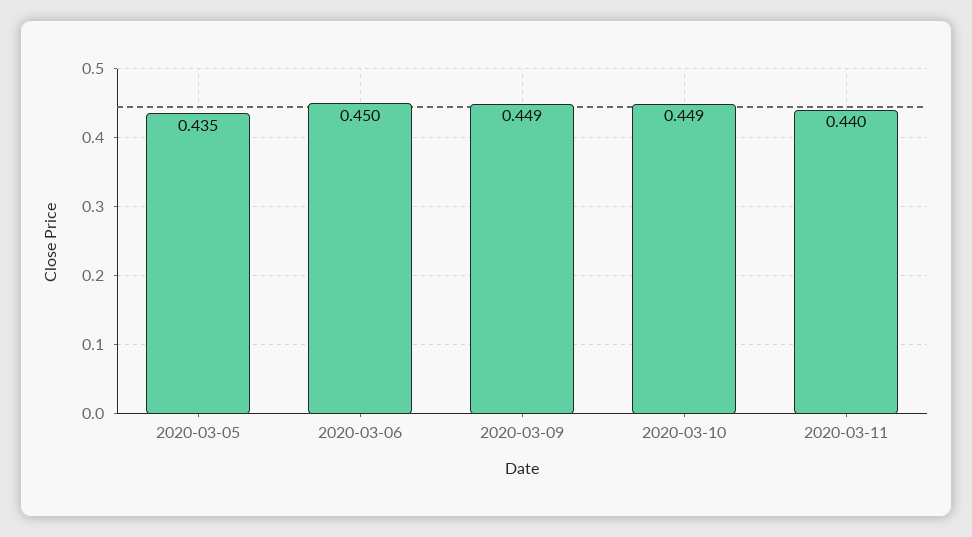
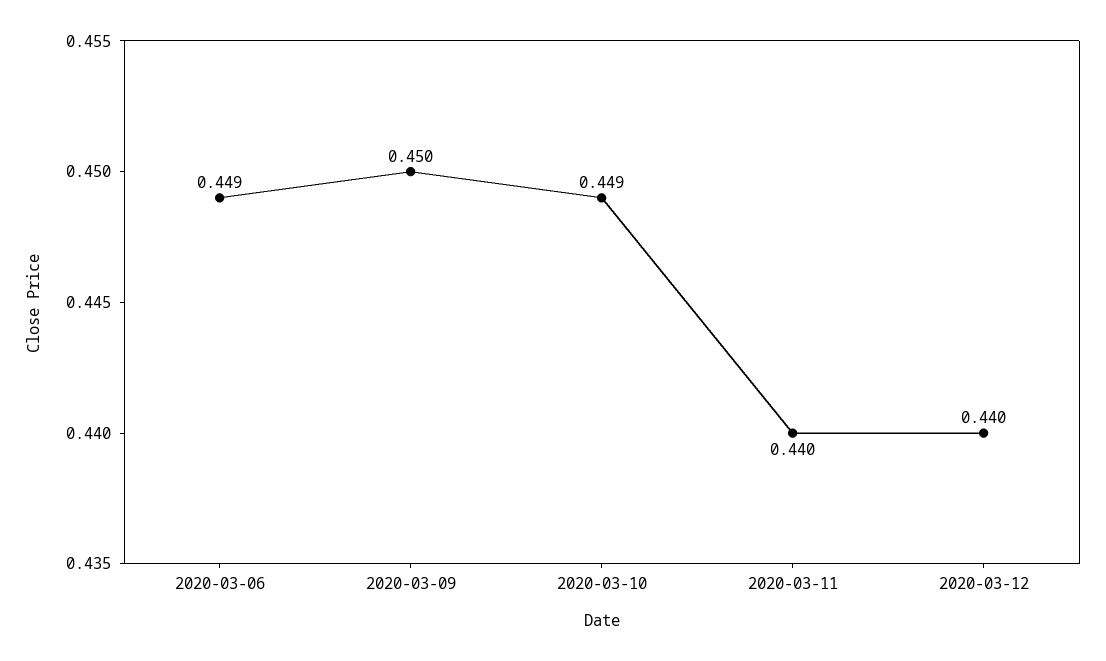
2020-03-05: 0.435 -> none
2020-03-06: 0.45 -> 0.449
2020-03-09: 0.449 -> 0.45
2020-03-12: none -> 0.44

